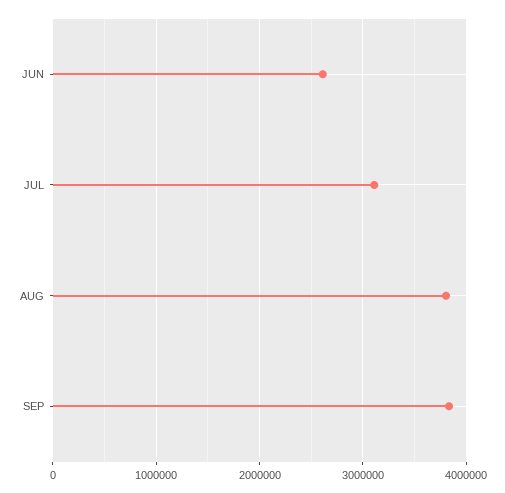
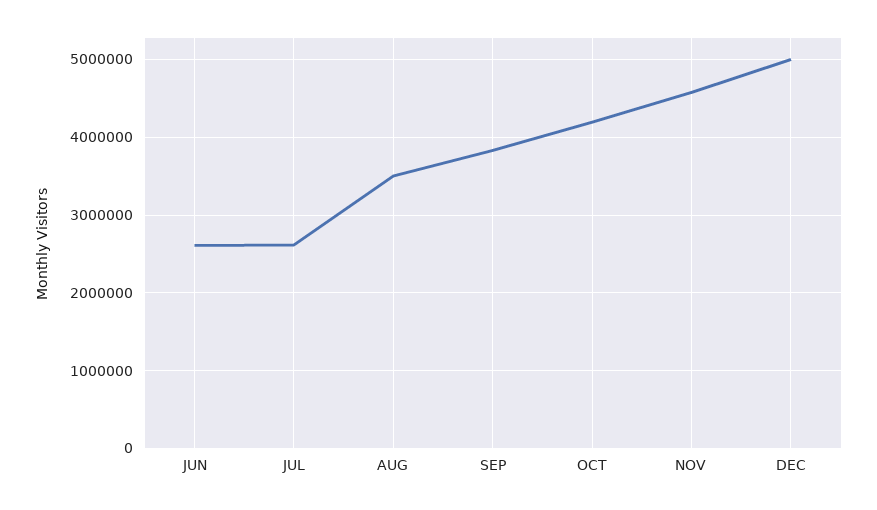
JUL: 3100000 -> 2600000
AUG: 3800000 -> 3500000
OCT: none -> 4200000
NOV: none -> 4600000
DEC: none -> 5000000

